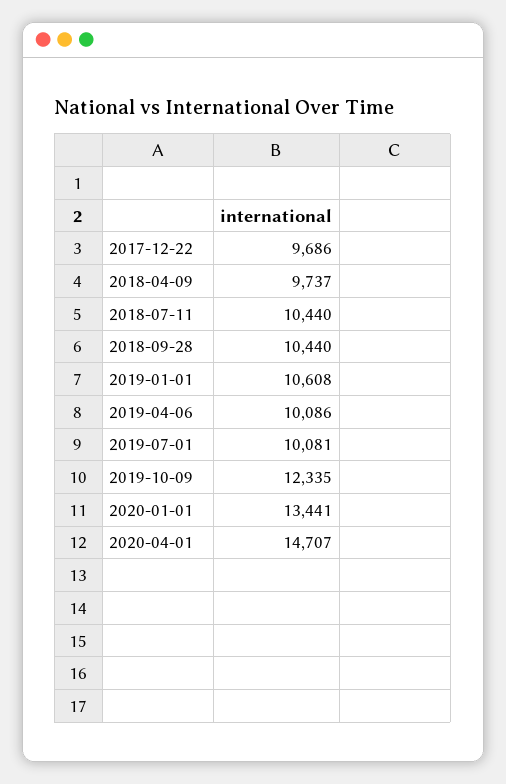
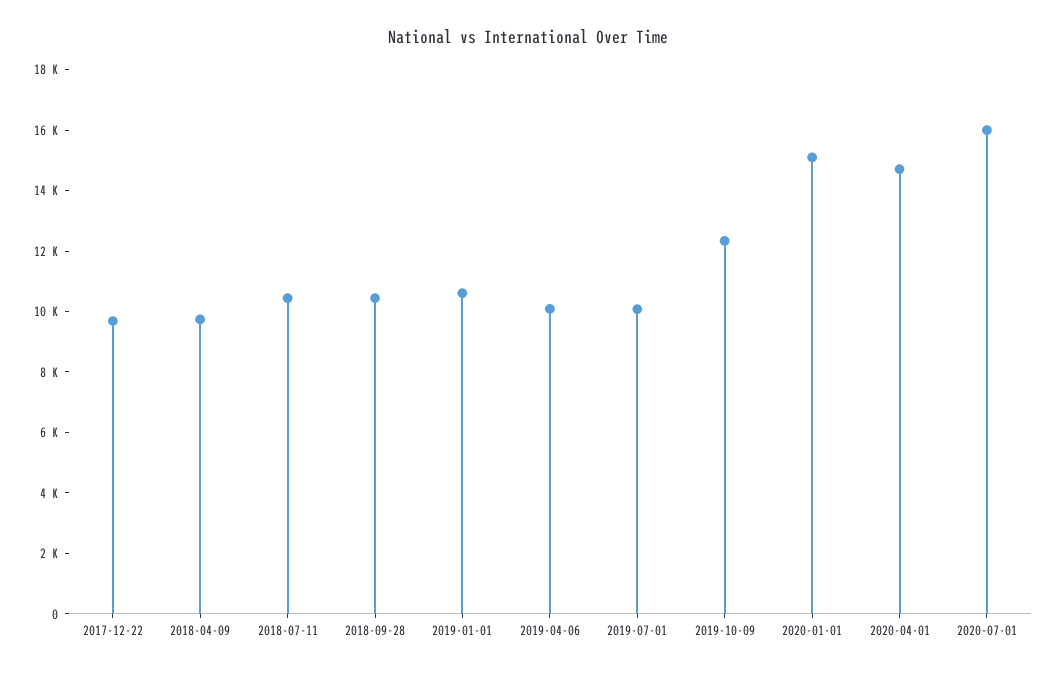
2020-01-01: 13441 -> 15000
2020-07-01: none -> 16000

